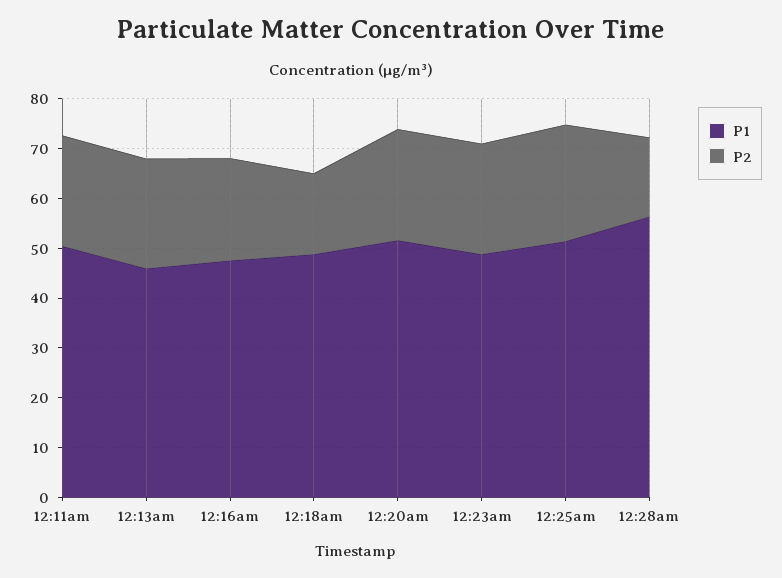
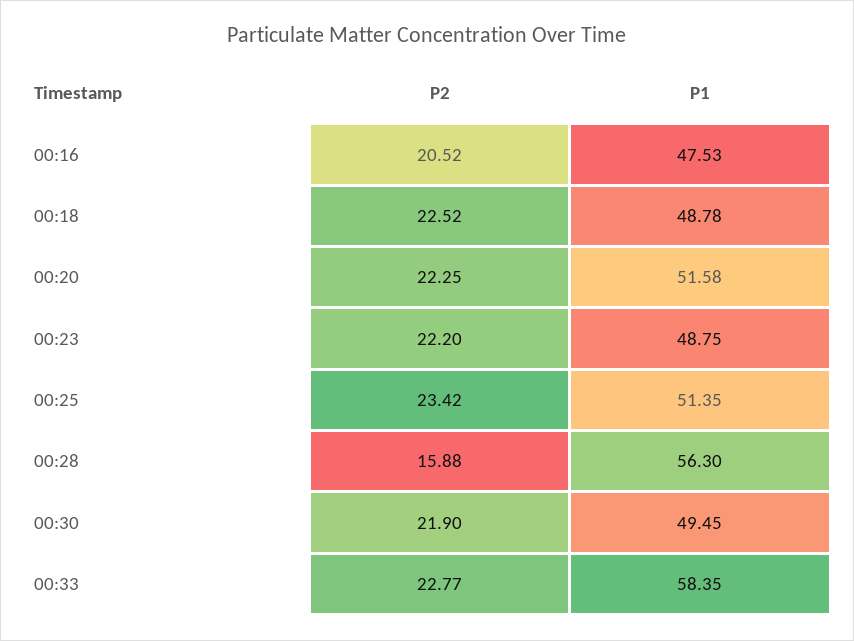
P1, 12:11am: 50 -> none
P2, 12:11am: 22 -> none
P1, 12:13am: 46 -> none
P2, 12:13am: 22 -> none
P2, 12:18am: 16 -> 22.52
P2, 00:30: none -> 21.9
P1, 00:30: none -> 49.45
P2, 00:33: none -> 22.77
P1, 00:33: none -> 58.35

